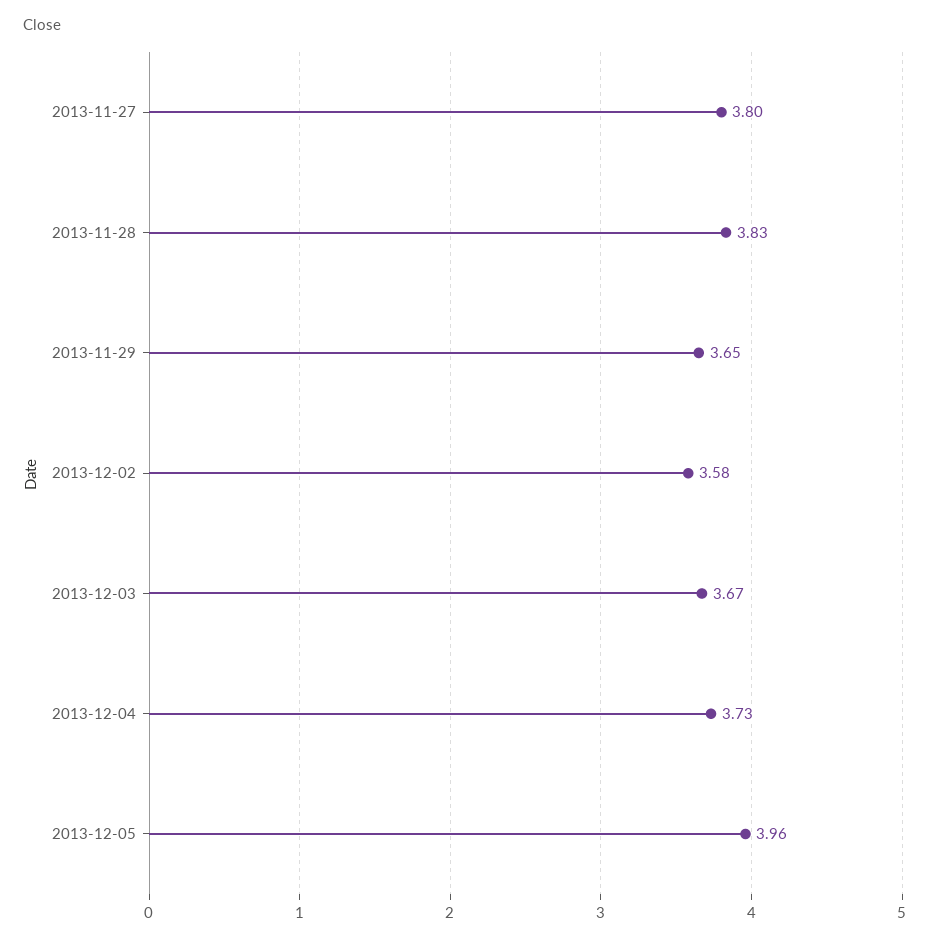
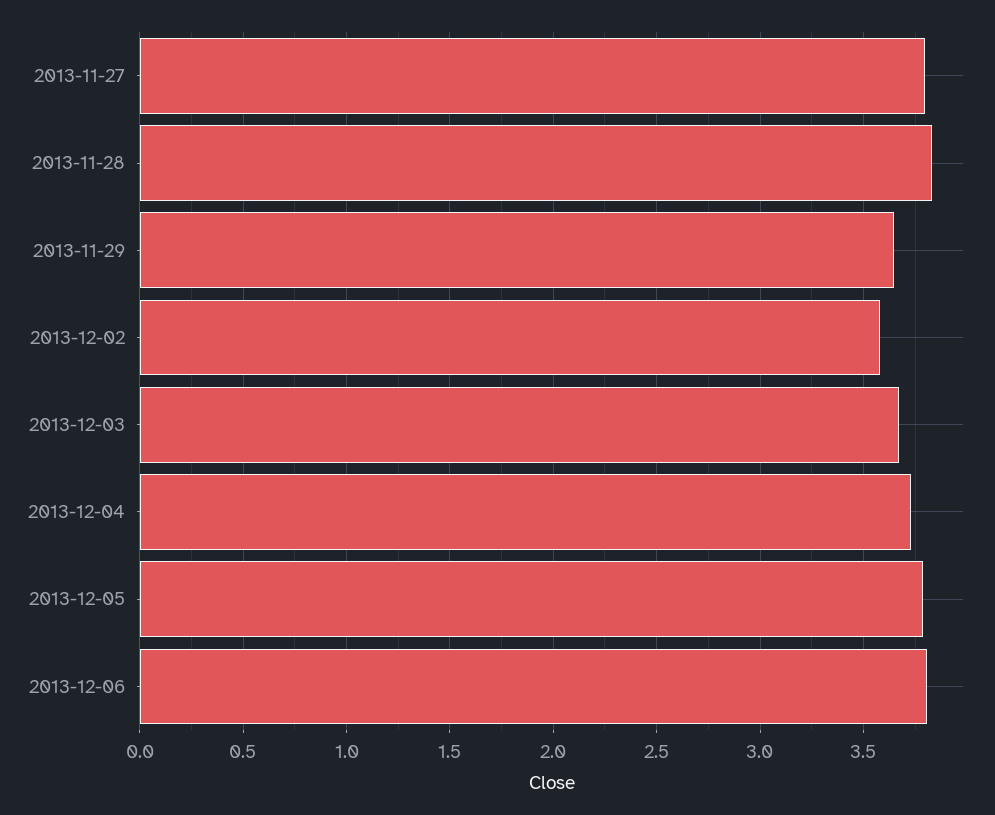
2013-12-05: 3.96 -> 3.8
2013-12-06: none -> 3.8

